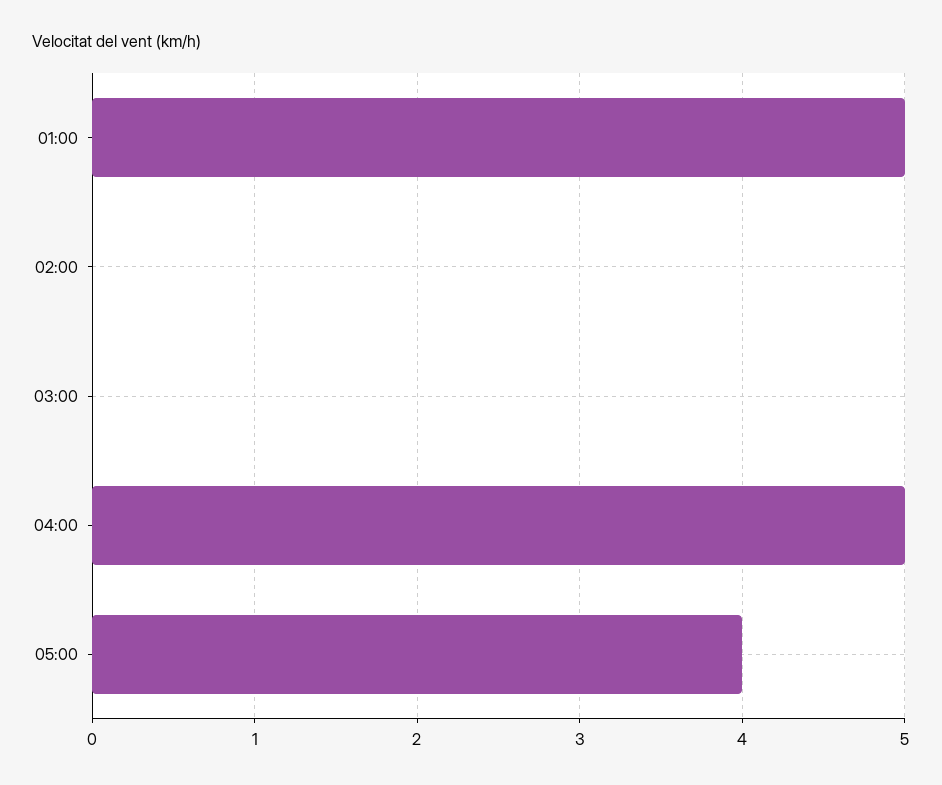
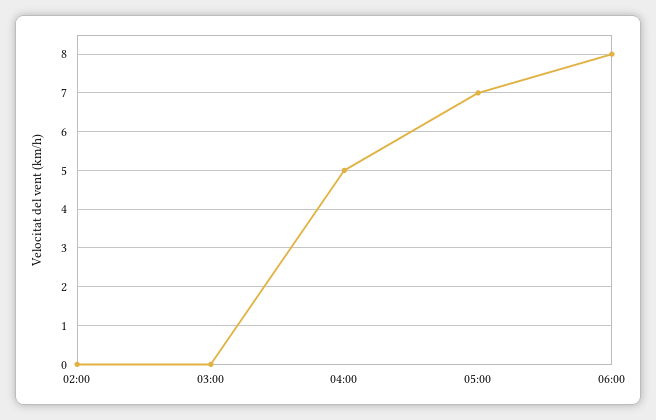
01:00: 5 -> none
05:00: 4 -> 7
06:00: none -> 8

